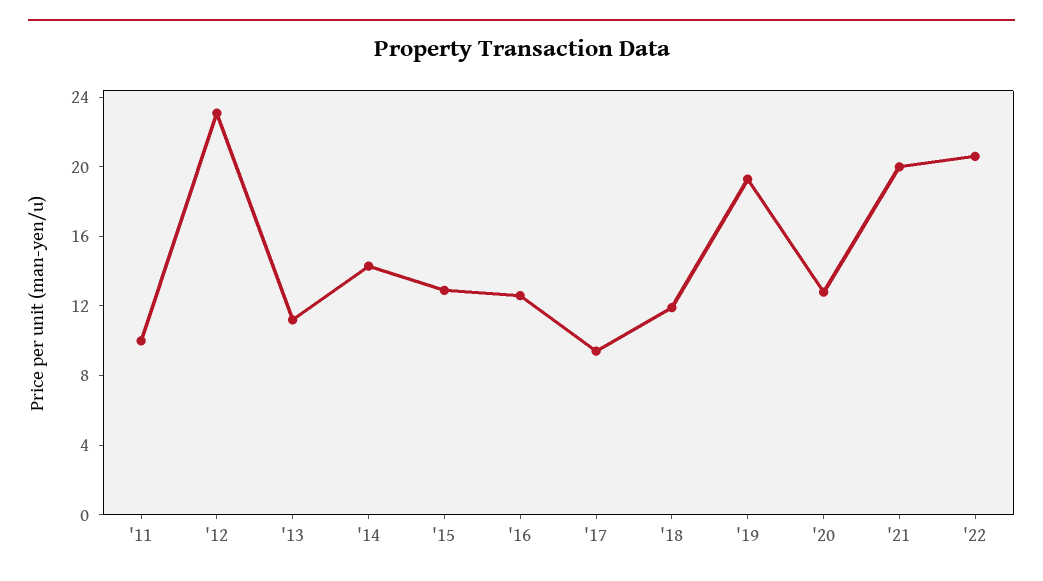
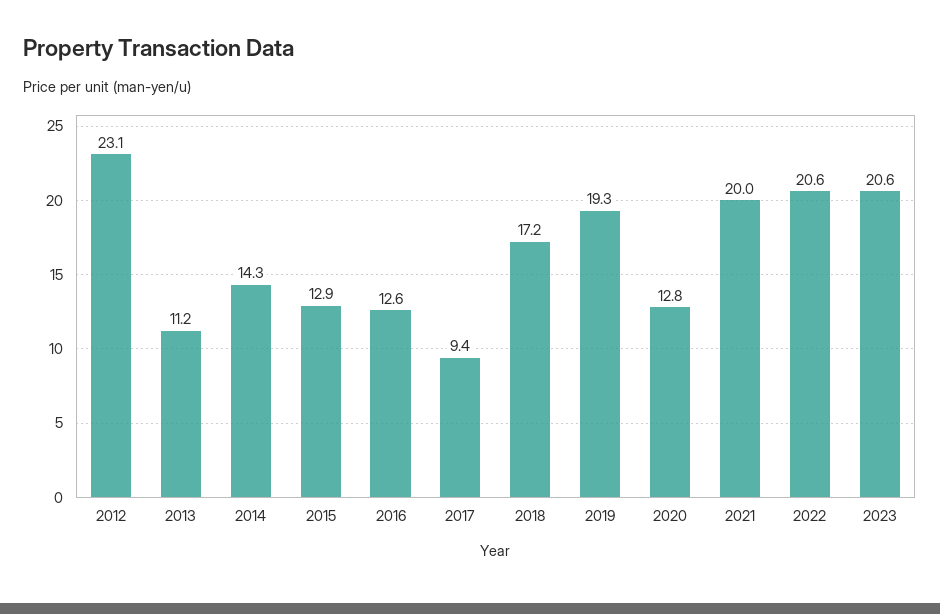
'11: 10 -> none
'18: 12 -> 17.2
2023: none -> 20.6

